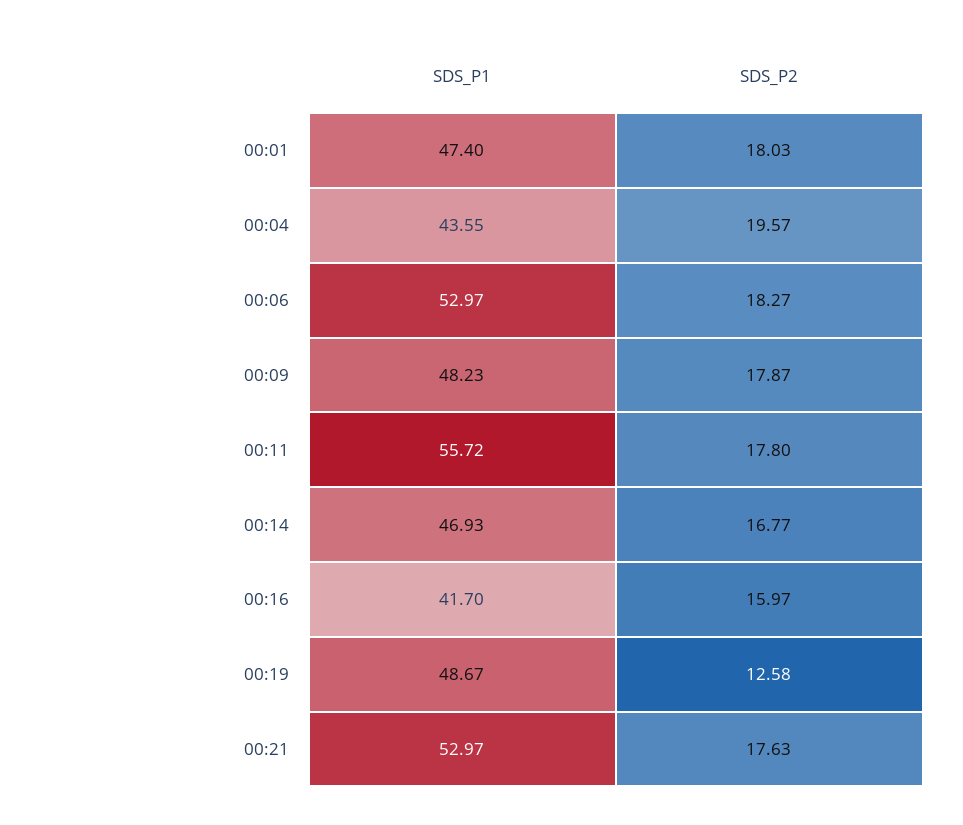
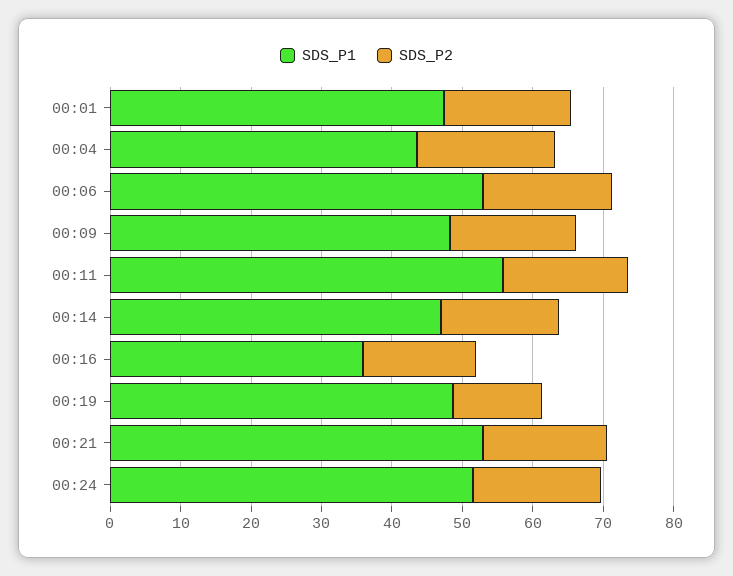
SDS_P1, 00:16: 41.7 -> 36
SDS_P1, 00:24: none -> 52
SDS_P2, 00:24: none -> 18

